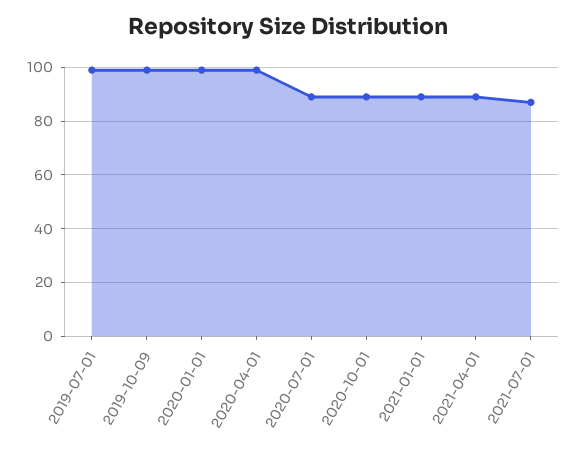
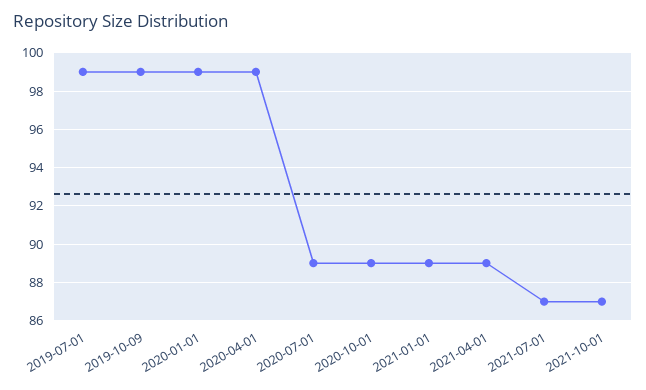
2021-10-01: none -> 87

